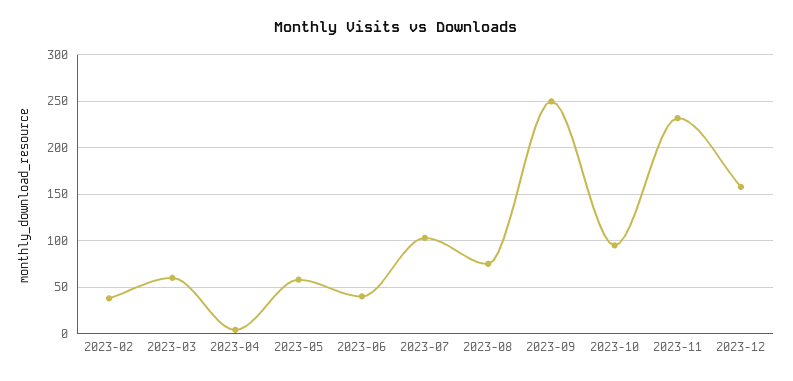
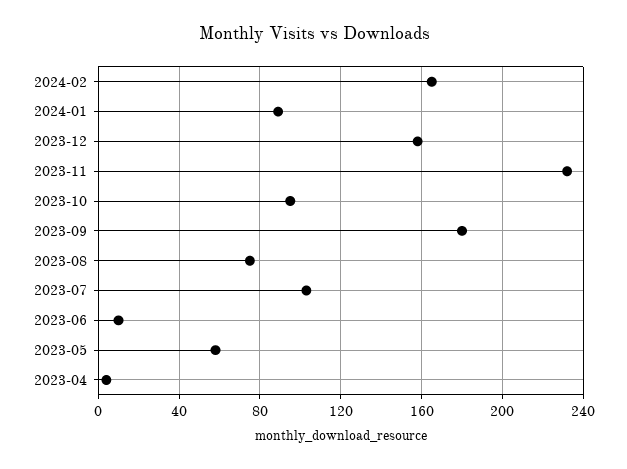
2023-02: 40 -> none
2023-03: 60 -> none
2023-06: 40 -> 10
2023-09: 250 -> 180
2024-02: none -> 165
2024-01: none -> 90

